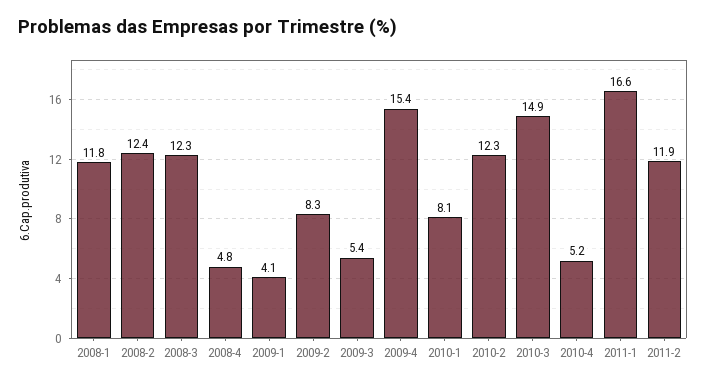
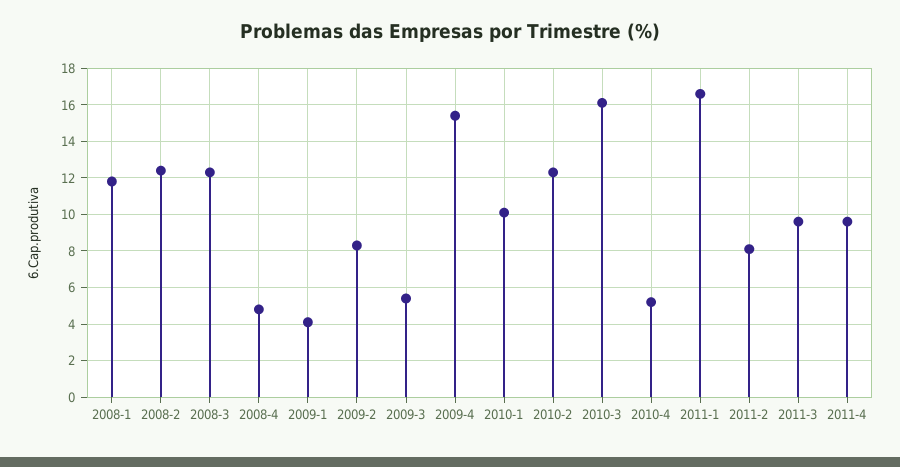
2010-1: 8.1 -> 10
2010-3: 14.9 -> 16
2011-2: 11.9 -> 8
2011-3: none -> 9.5
2011-4: none -> 9.5

